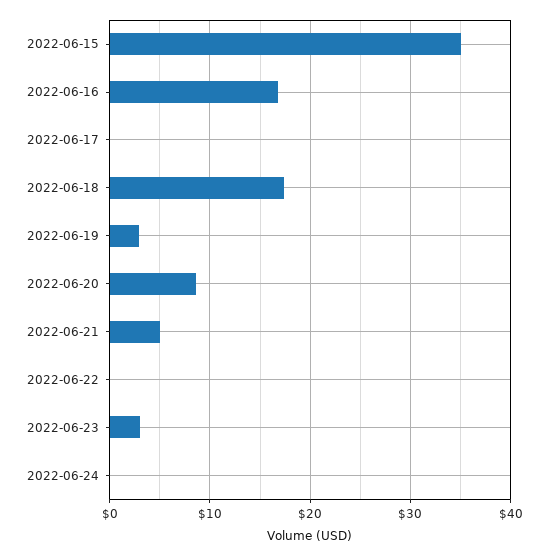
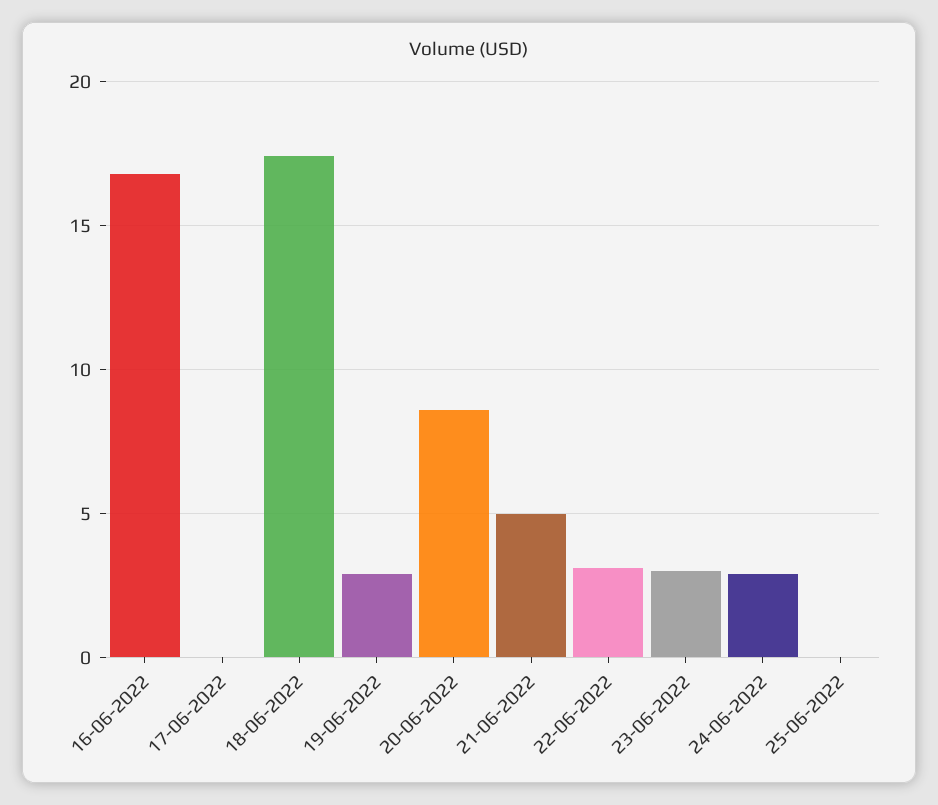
2022-06-15: 35 -> none
2022-06-22: 0 -> 3
2022-06-24: 0 -> 3
25-06-2022: none -> 0

